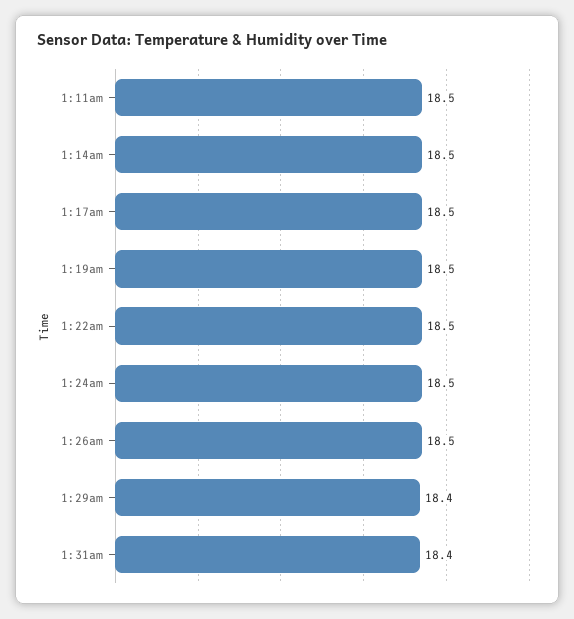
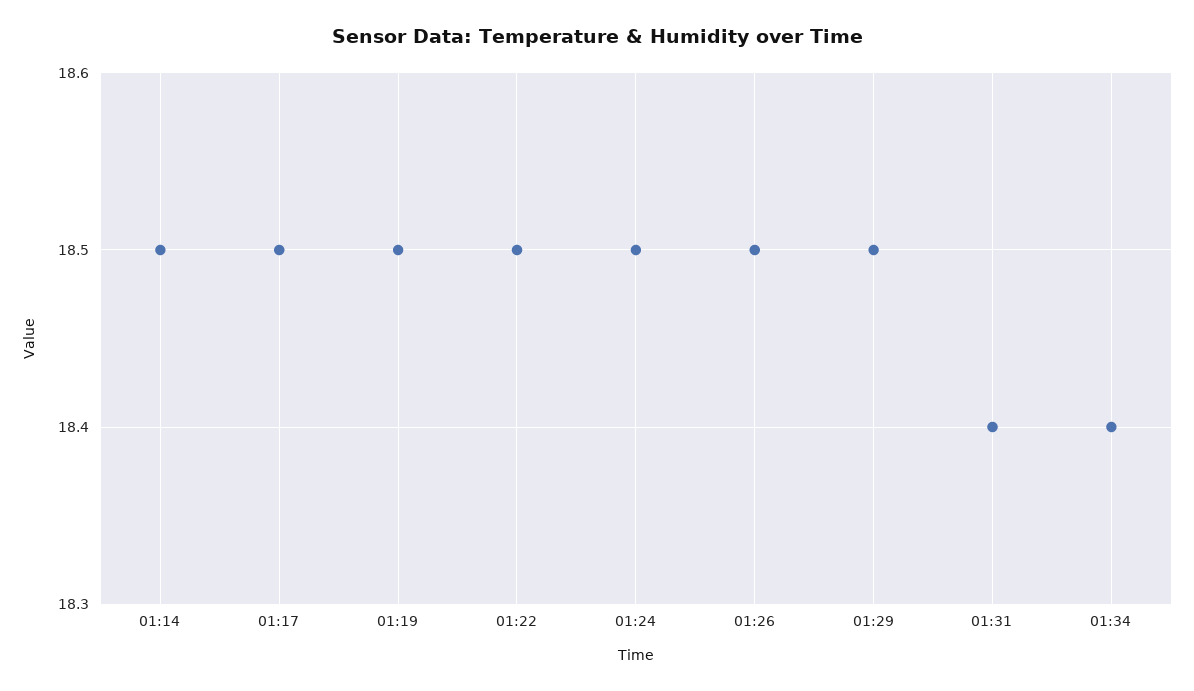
1:11am: 18.5 -> none
1:29am: 18.4 -> 18.5
01:34: none -> 18.4

